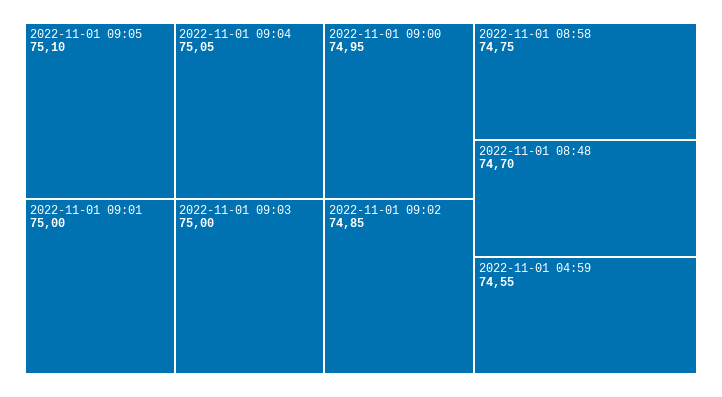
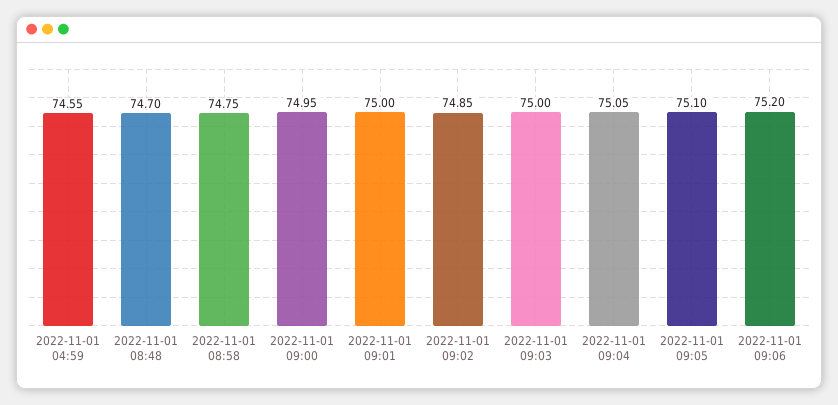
2022-11-01 09:06: none -> 75.2

